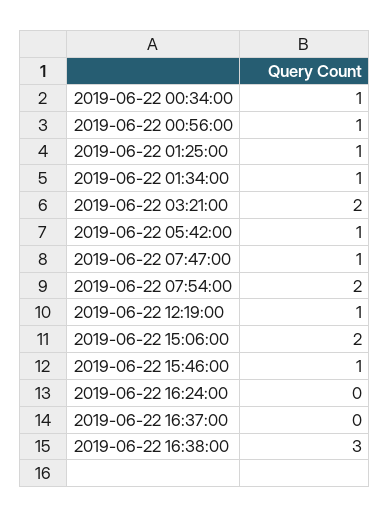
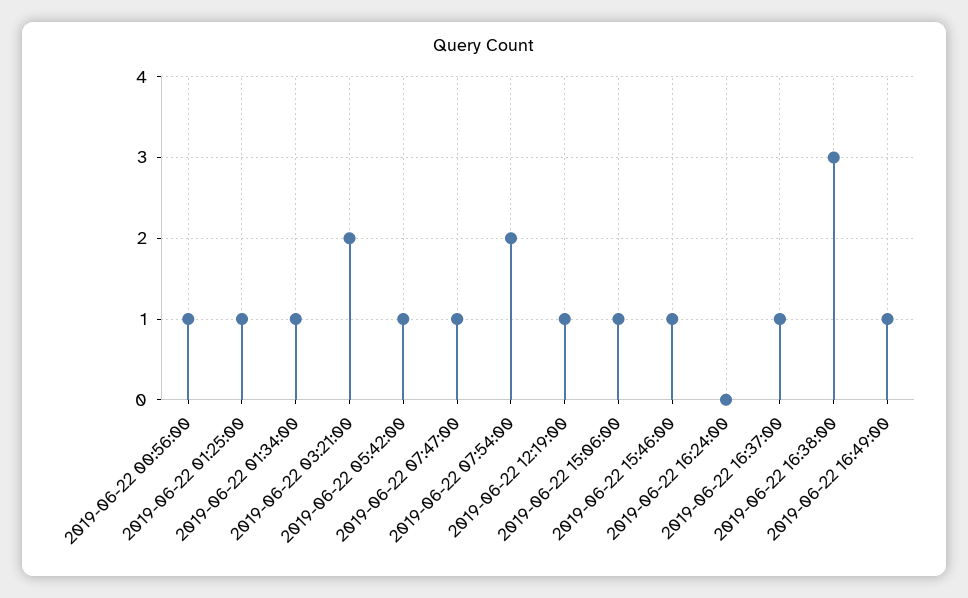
2019-06-22 00:34:00: 1 -> none
2019-06-22 15:06:00: 2 -> 1
2019-06-22 16:37:00: 0 -> 1
2019-06-22 16:49:00: none -> 1

